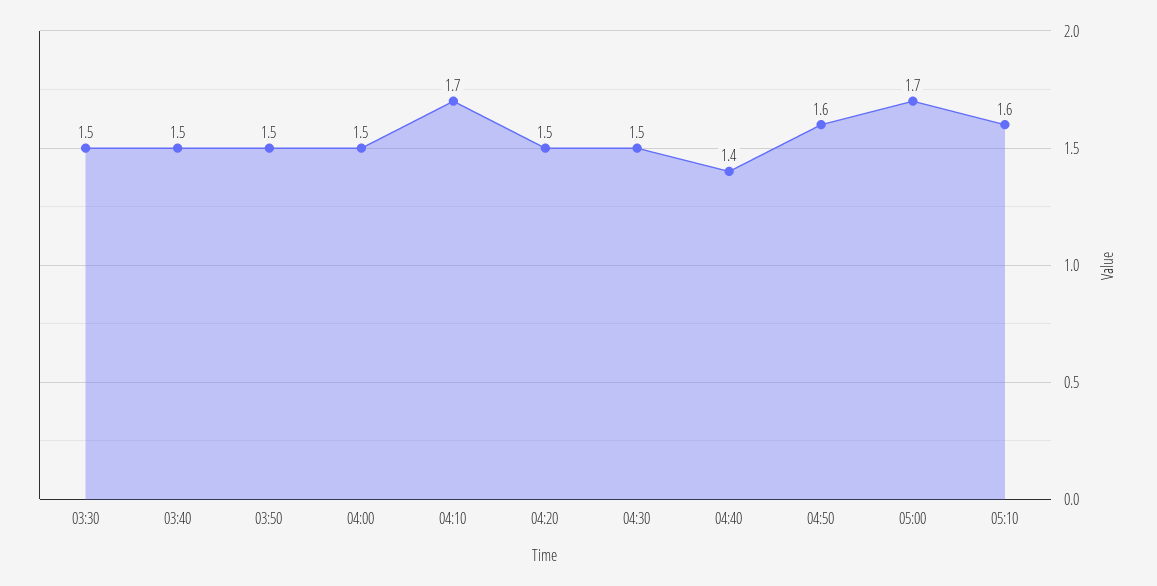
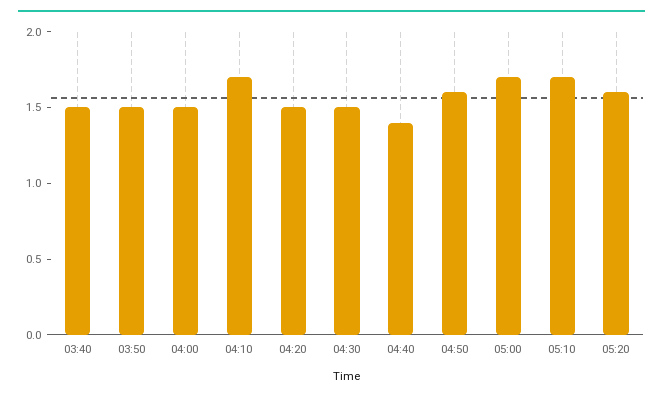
03:30: 1.5 -> none
05:10: 1.6 -> 1.7
05:20: none -> 1.6

